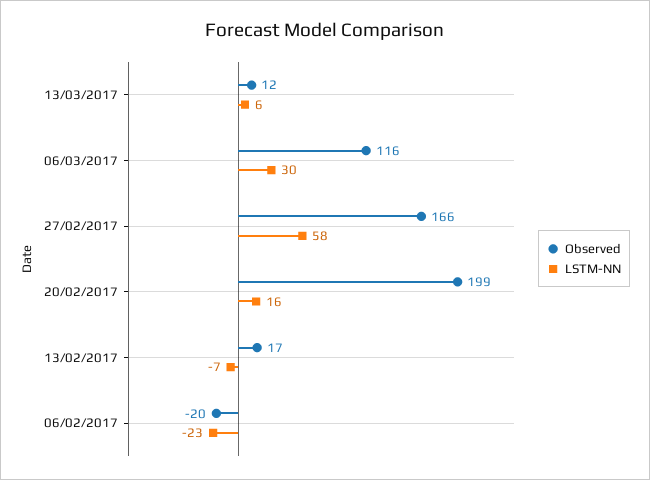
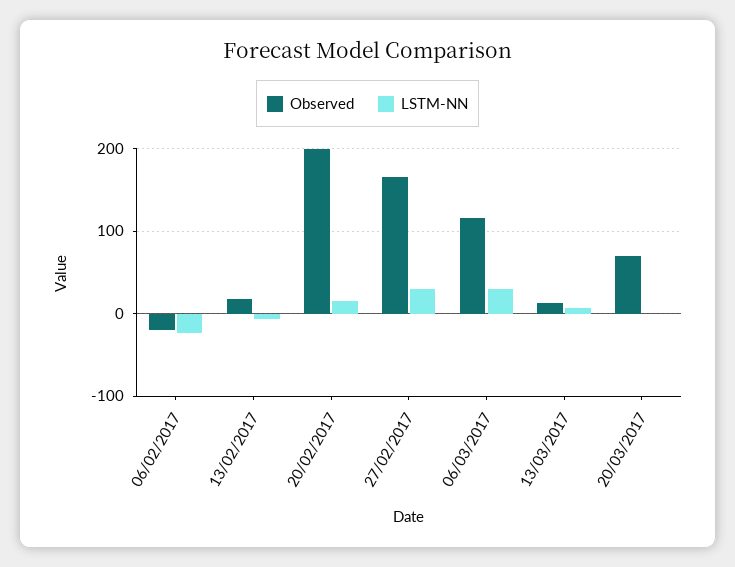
LSTM-NN, 27/02/2017: 58 -> 30
Observed, 20/03/2017: none -> 70
LSTM-NN, 20/03/2017: none -> 0

